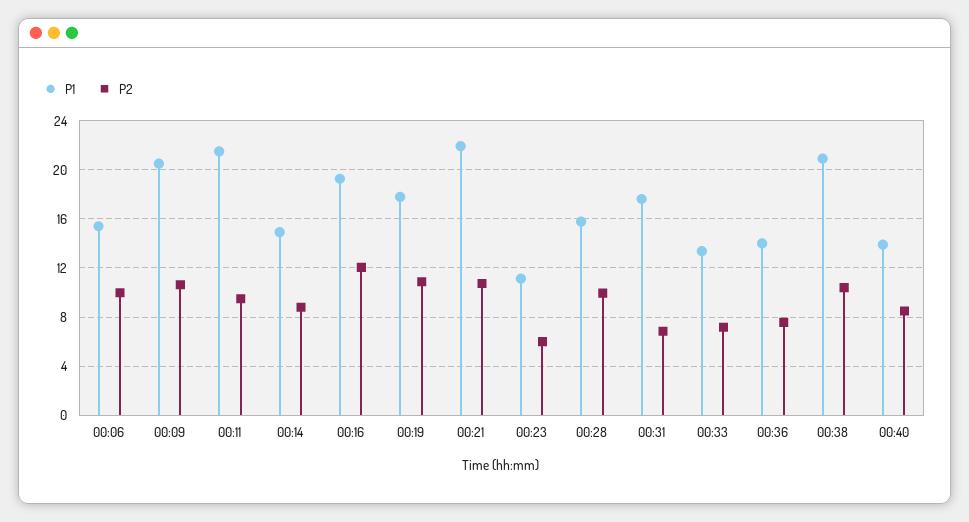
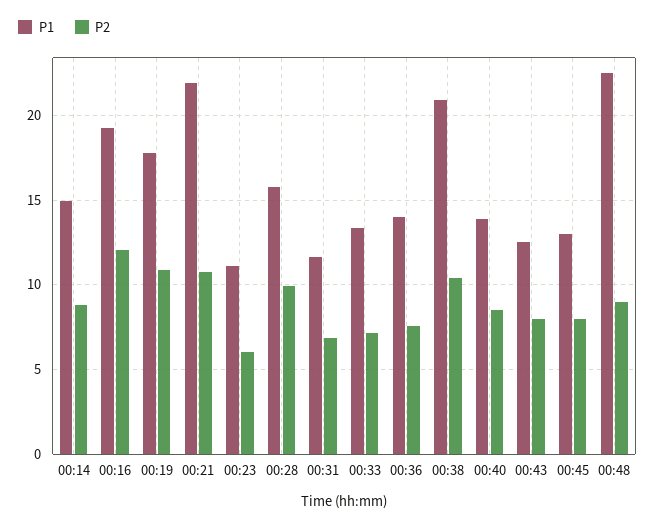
P1, 00:06: 15.5 -> none
P2, 00:06: 10 -> none
P1, 00:09: 20.5 -> none
P2, 00:09: 10.5 -> none
P1, 00:11: 21.5 -> none
P2, 00:11: 9.5 -> none
P1, 00:31: 17.5 -> 11.5
P1, 00:43: none -> 12.5
P2, 00:43: none -> 8
P1, 00:45: none -> 13
P2, 00:45: none -> 8
P1, 00:48: none -> 22.5
P2, 00:48: none -> 9

